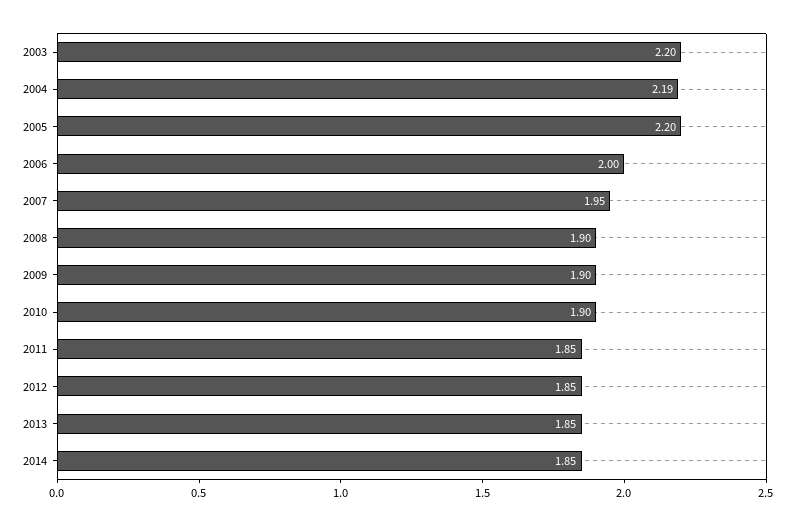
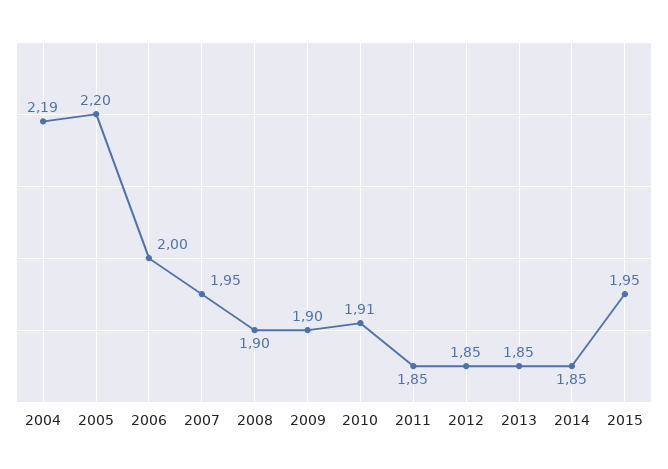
2003: 2.2 -> none
2010: 1.9 -> 1.91
2015: none -> 1.95

